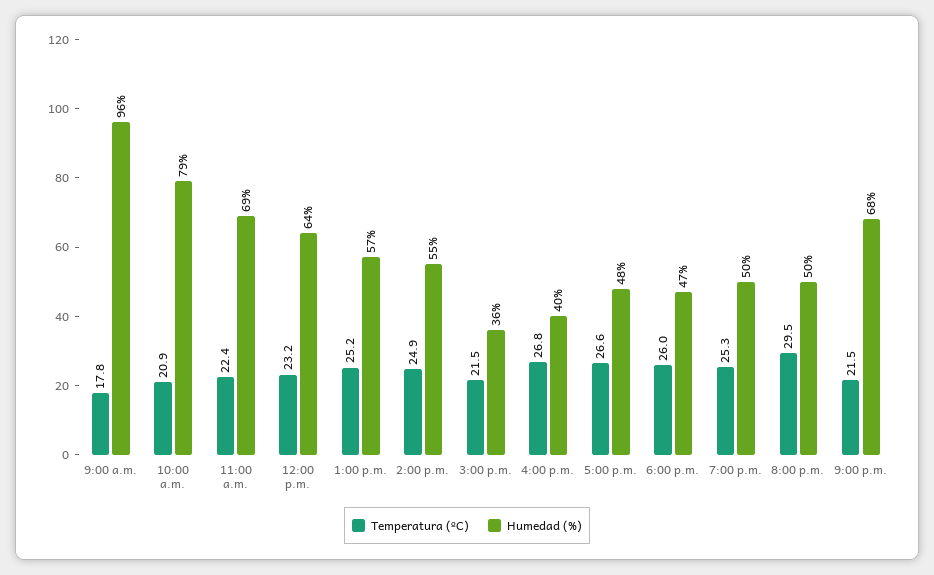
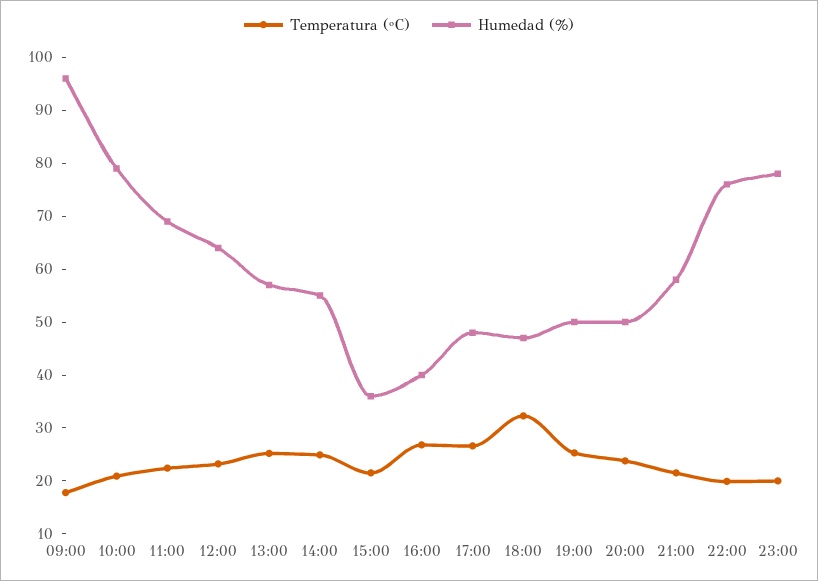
Temperatura (ºC), 6:00 p.m.: 26 -> 32
Temperatura (ºC), 8:00 p.m.: 29.5 -> 24
Humedad (%), 9:00 p.m.: 68 -> 58
Temperatura (ºC), 22:00: none -> 20
Humedad (%), 22:00: none -> 76
Temperatura (ºC), 23:00: none -> 20
Humedad (%), 23:00: none -> 78

